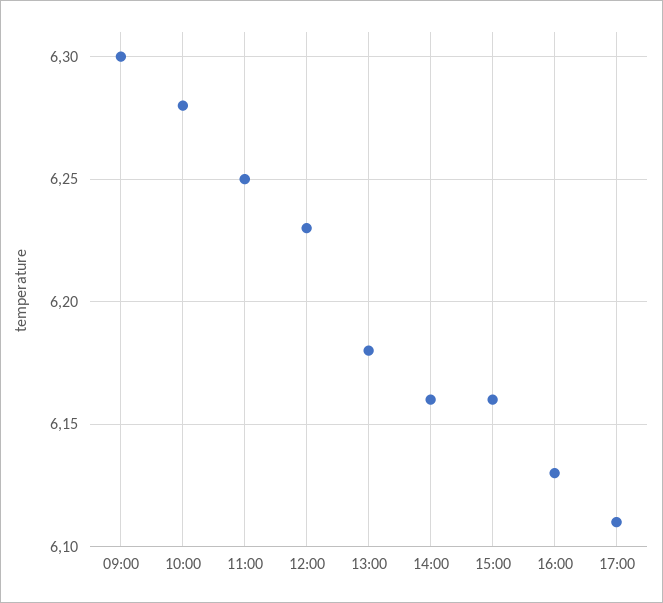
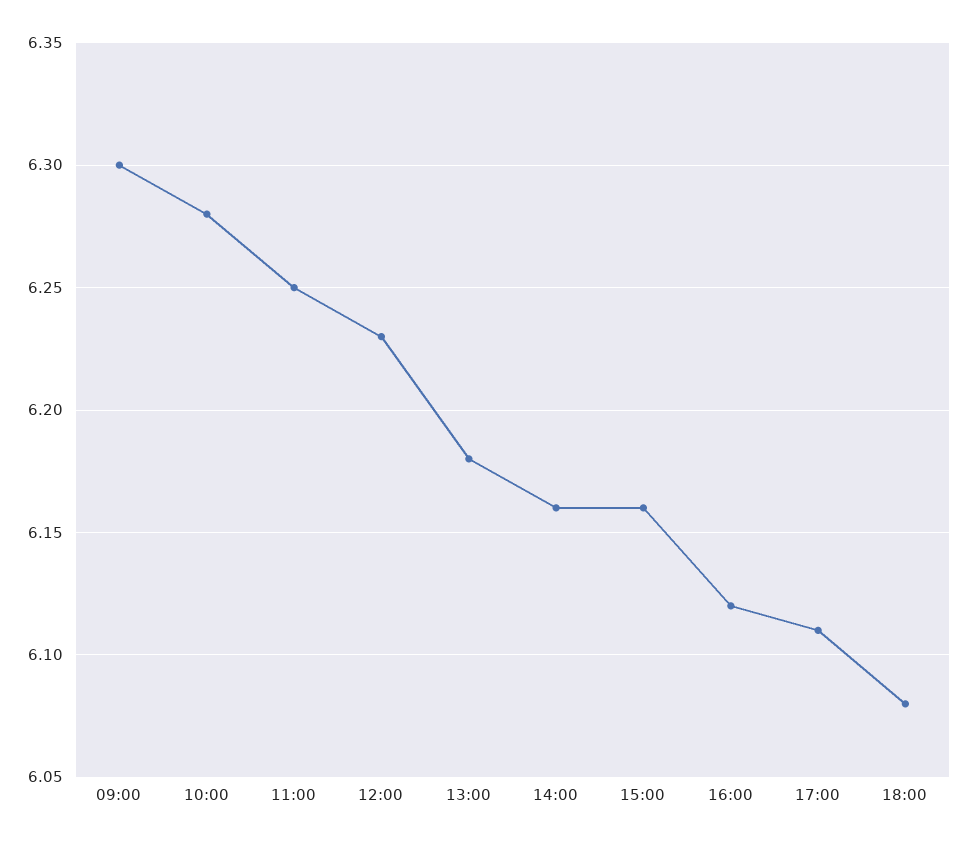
16:00: 6.13 -> 6.12
18:00: none -> 6.08

